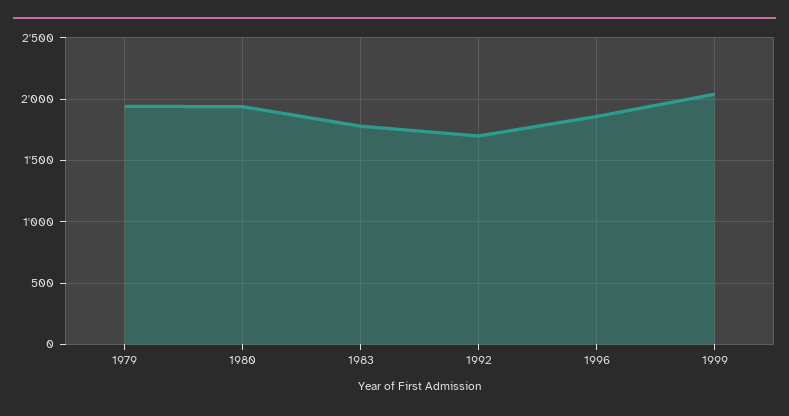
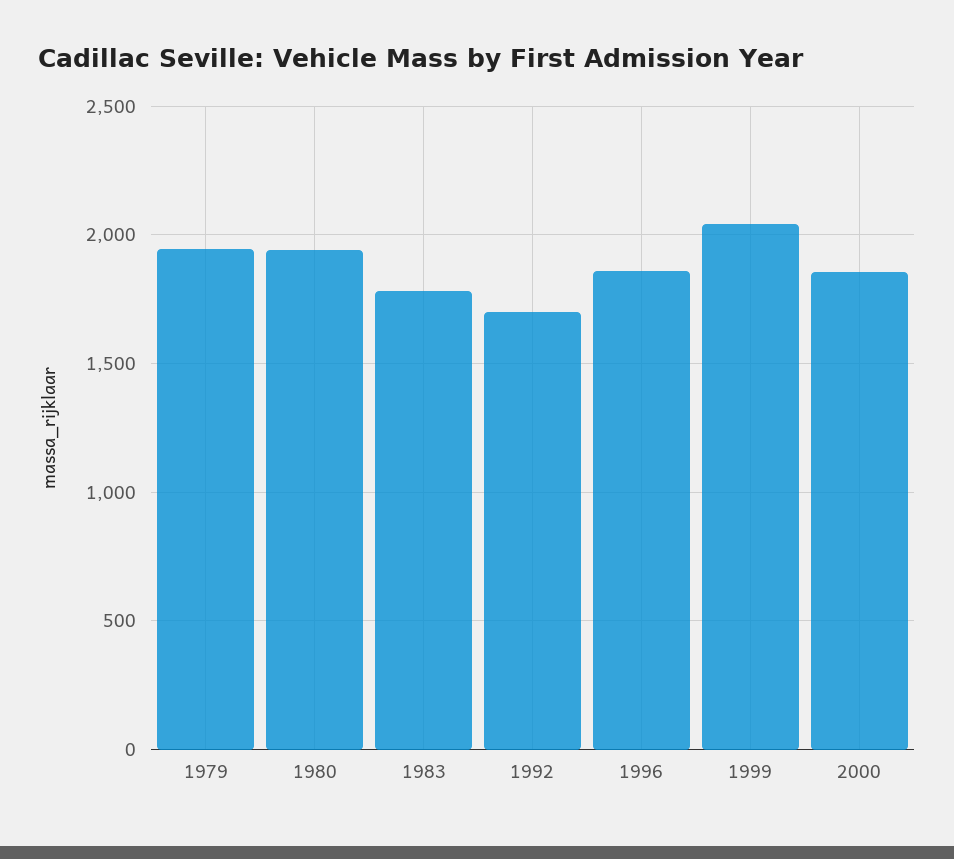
2000: none -> 1850

